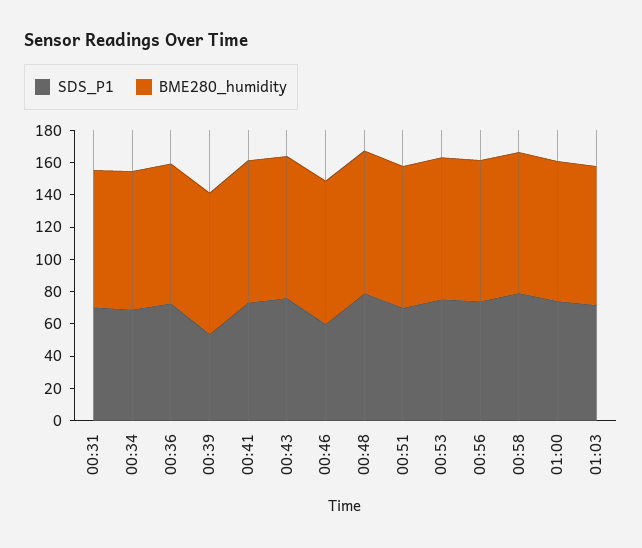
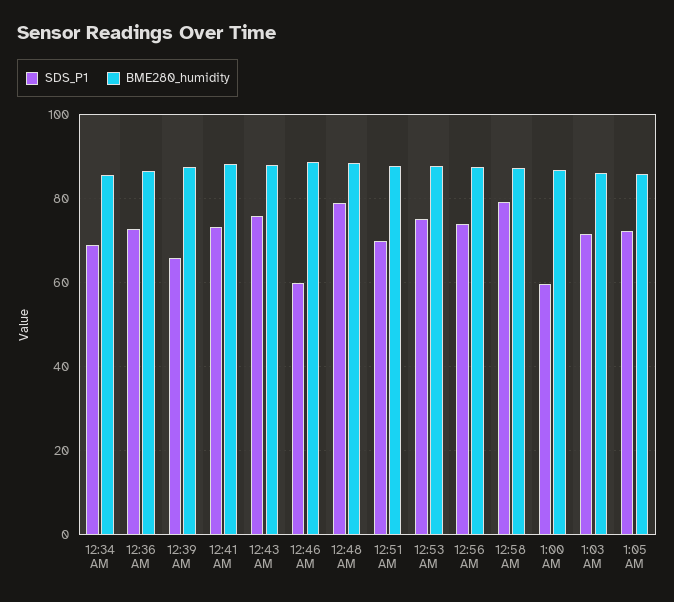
SDS_P1, 00:31: 70 -> none
BME280_humidity, 00:31: 85 -> none
SDS_P1, 00:39: 55 -> 66
SDS_P1, 01:00: 75 -> 60
SDS_P1, 1:05 AM: none -> 72
BME280_humidity, 1:05 AM: none -> 86

